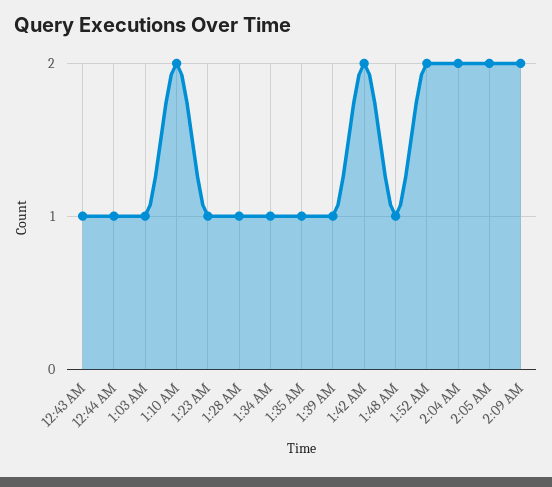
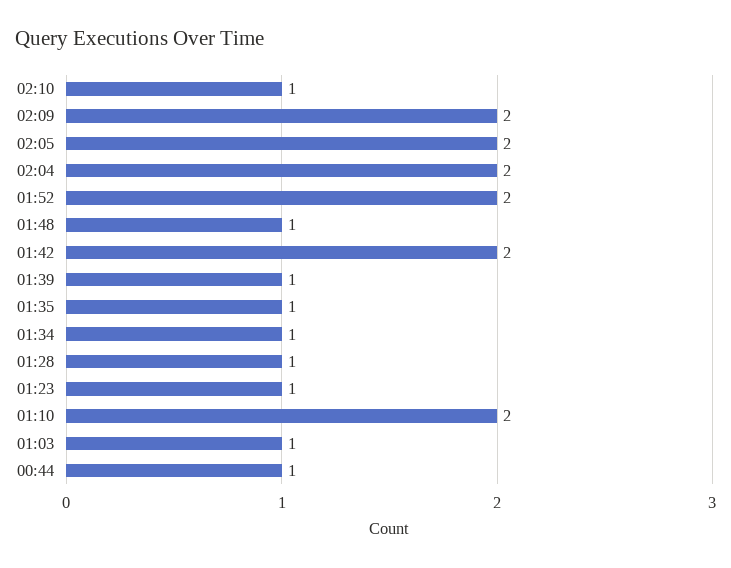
12:43 AM: 1 -> none
02:10: none -> 1

